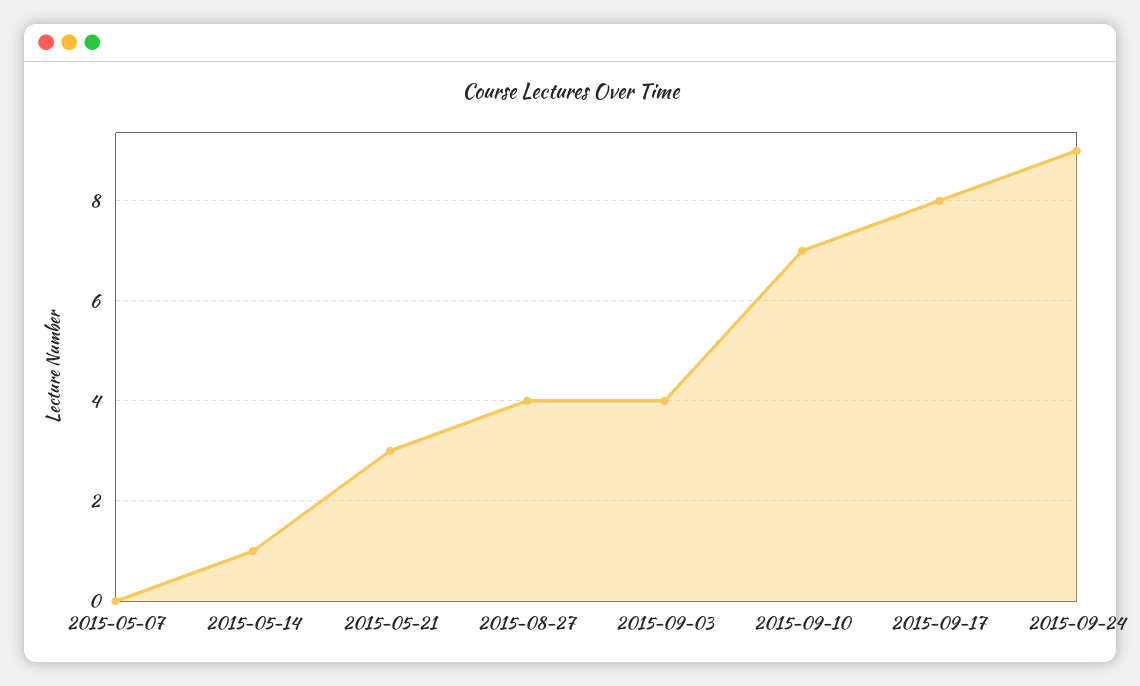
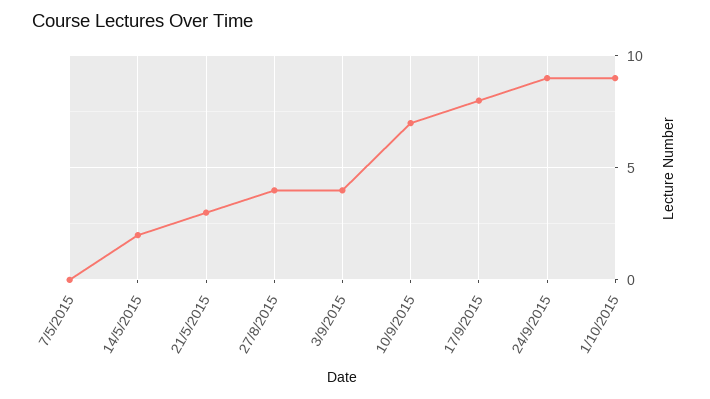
2015-05-14: 1 -> 2
1/10/2015: none -> 9

